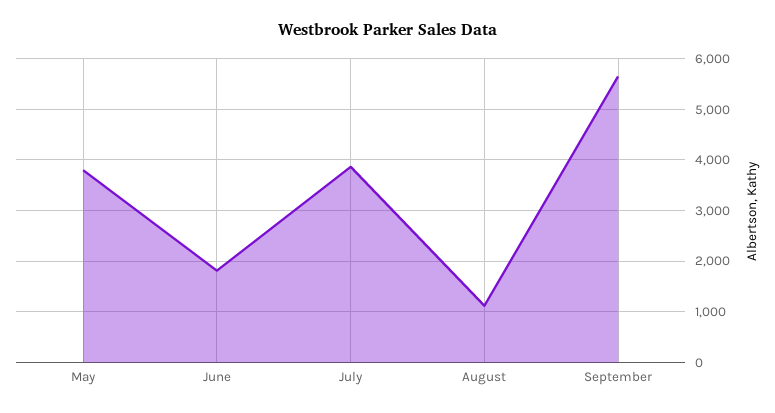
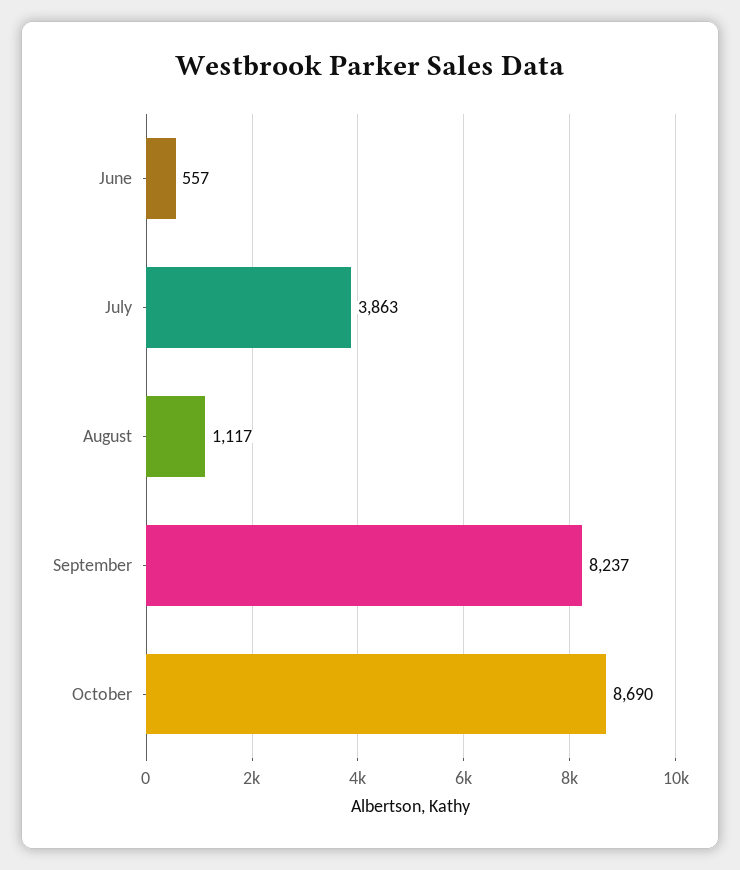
May: 3800 -> none
June: 1800 -> 557
September: 5600 -> 8237
October: none -> 8690

